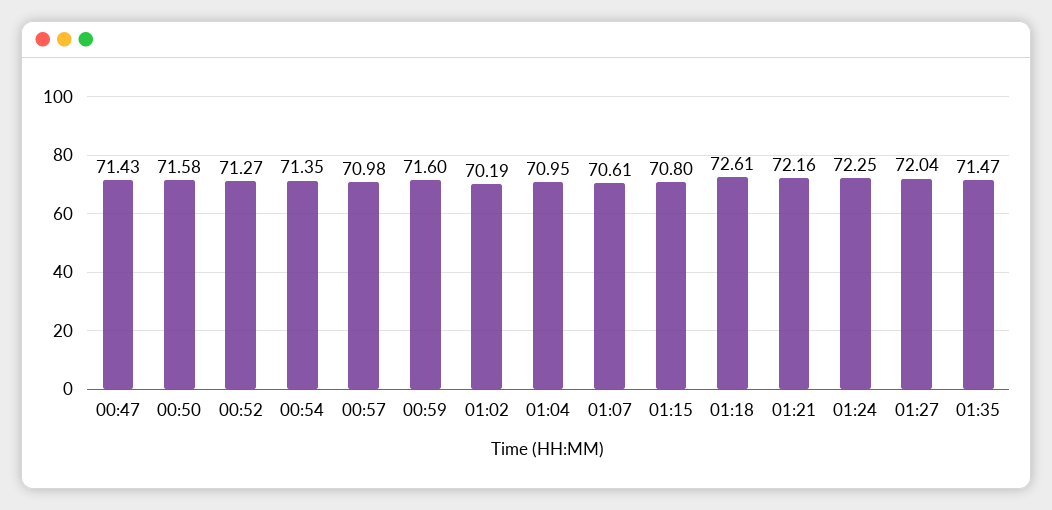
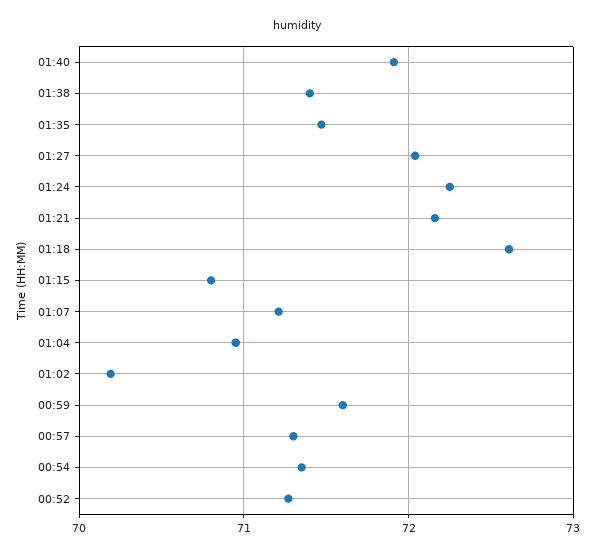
00:47: 71.43 -> none
00:50: 71.58 -> none
00:57: 70.98 -> 71.3
01:07: 70.61 -> 71.2
01:40: none -> 71.9
01:38: none -> 71.4

